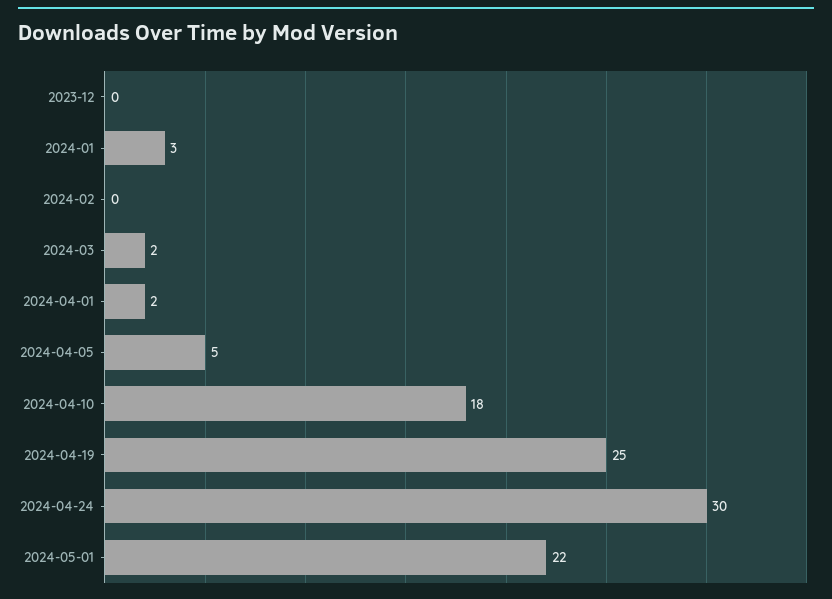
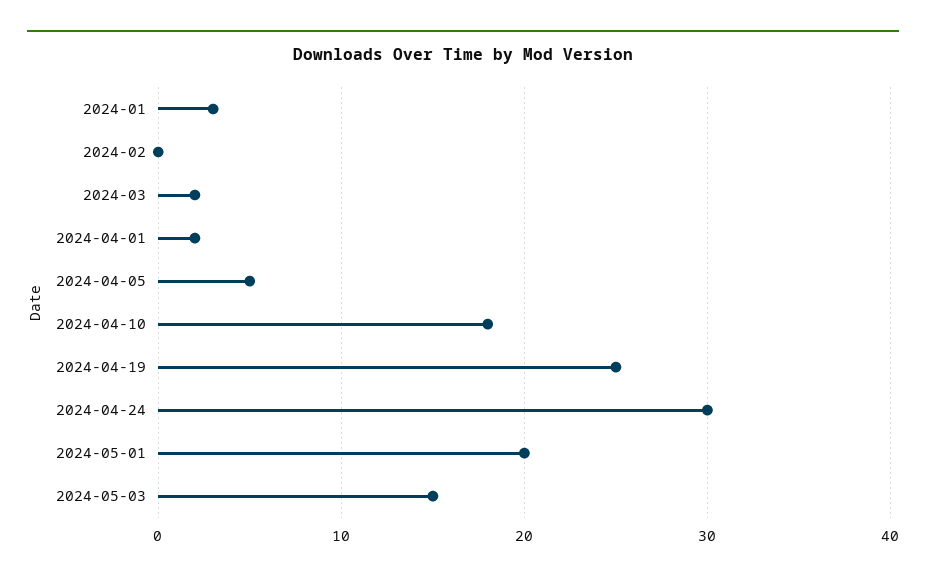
2023-12: 0 -> none
2024-05-01: 22 -> 20
2024-05-03: none -> 15

